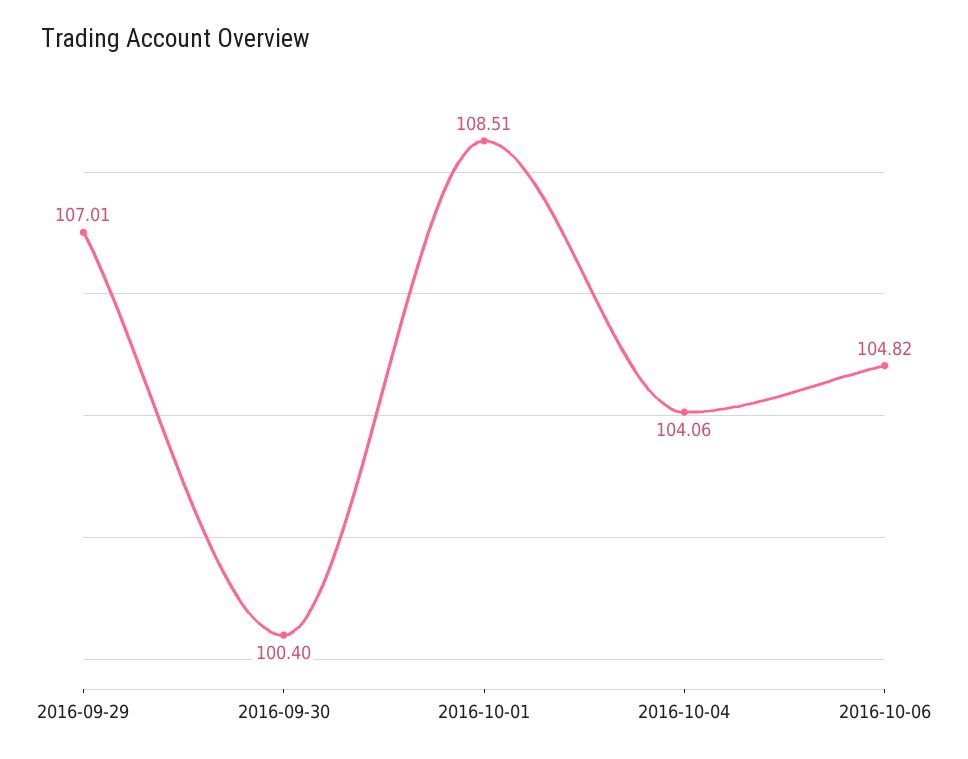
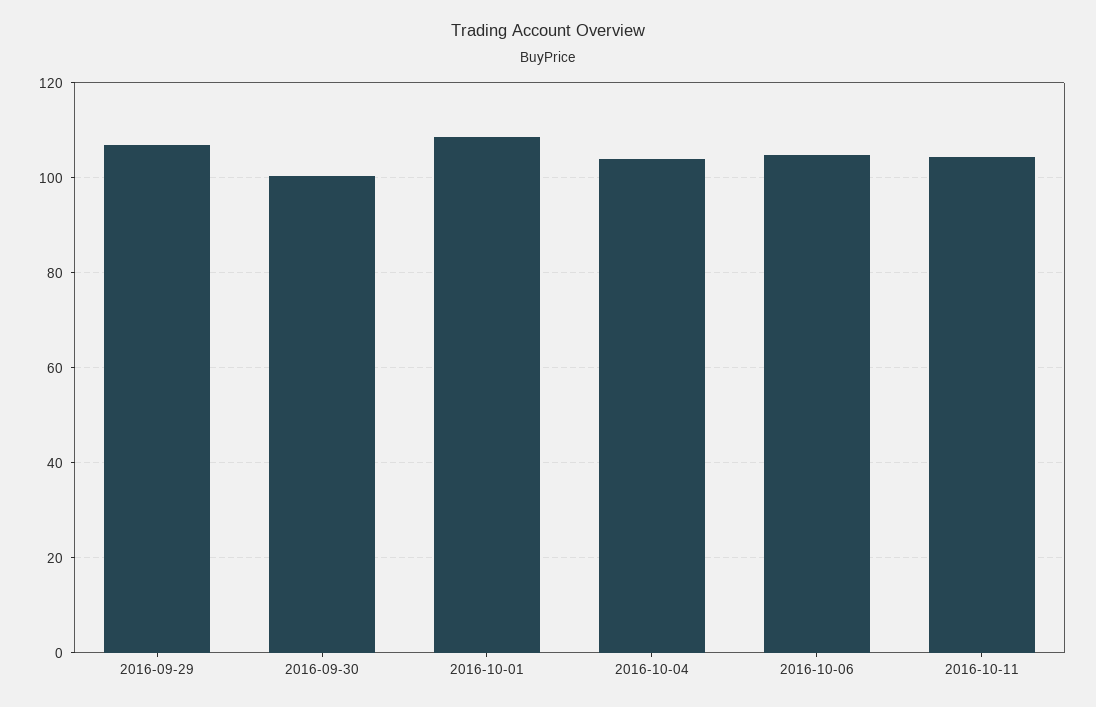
2016-10-11: none -> 104

